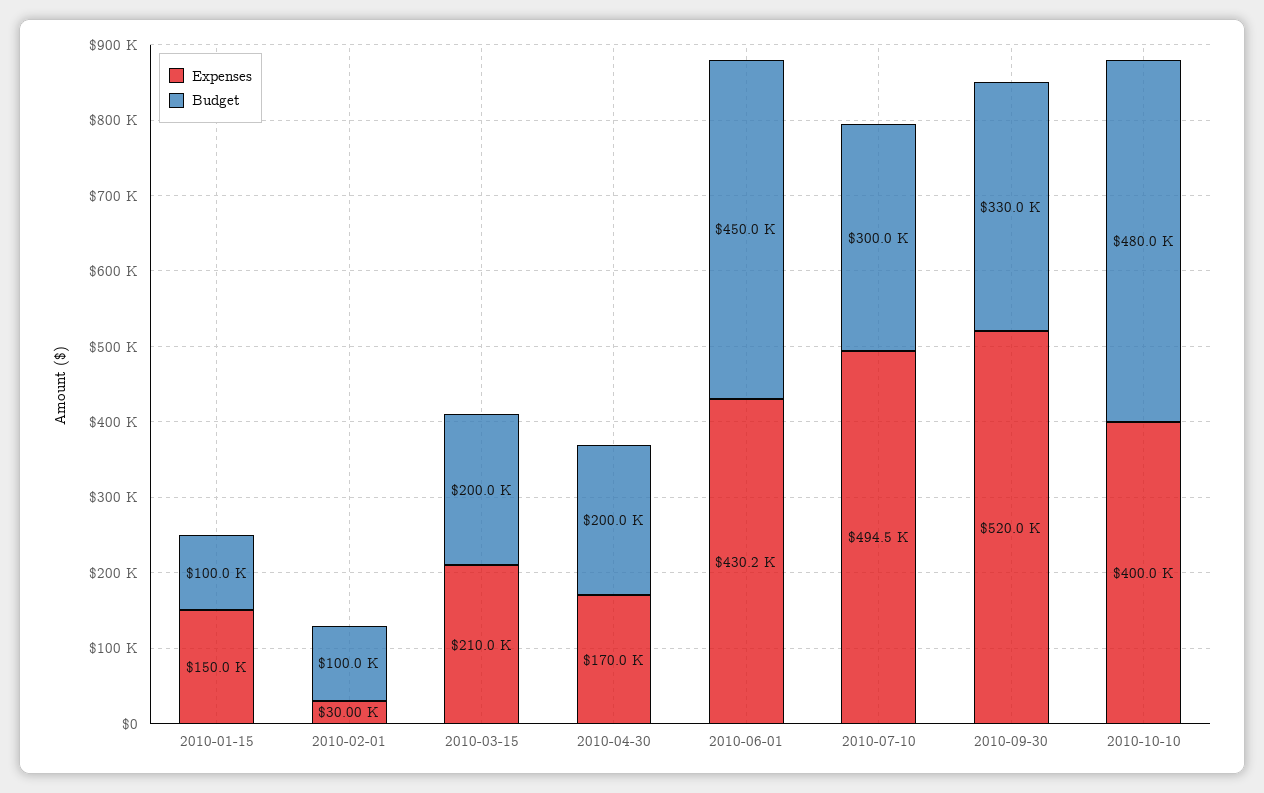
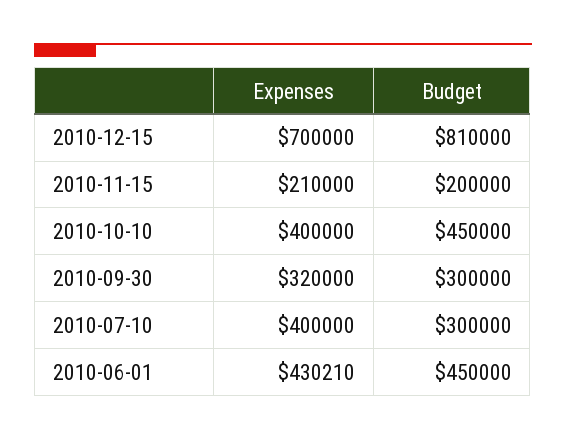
Expenses, 2010-01-15: 150000 -> none
Budget, 2010-01-15: 100000 -> none
Expenses, 2010-02-01: 30000 -> none
Budget, 2010-02-01: 100000 -> none
Expenses, 2010-03-15: 210000 -> none
Budget, 2010-03-15: 200000 -> none
Expenses, 2010-04-30: 170000 -> none
Budget, 2010-04-30: 200000 -> none
Expenses, 2010-07-10: 494500 -> 400000
Expenses, 2010-09-30: 520000 -> 320000
Budget, 2010-09-30: 330000 -> 300000
Budget, 2010-10-10: 480000 -> 450000
Expenses, 2010-12-15: none -> 700000
Budget, 2010-12-15: none -> 810000
Expenses, 2010-11-15: none -> 210000
Budget, 2010-11-15: none -> 200000

